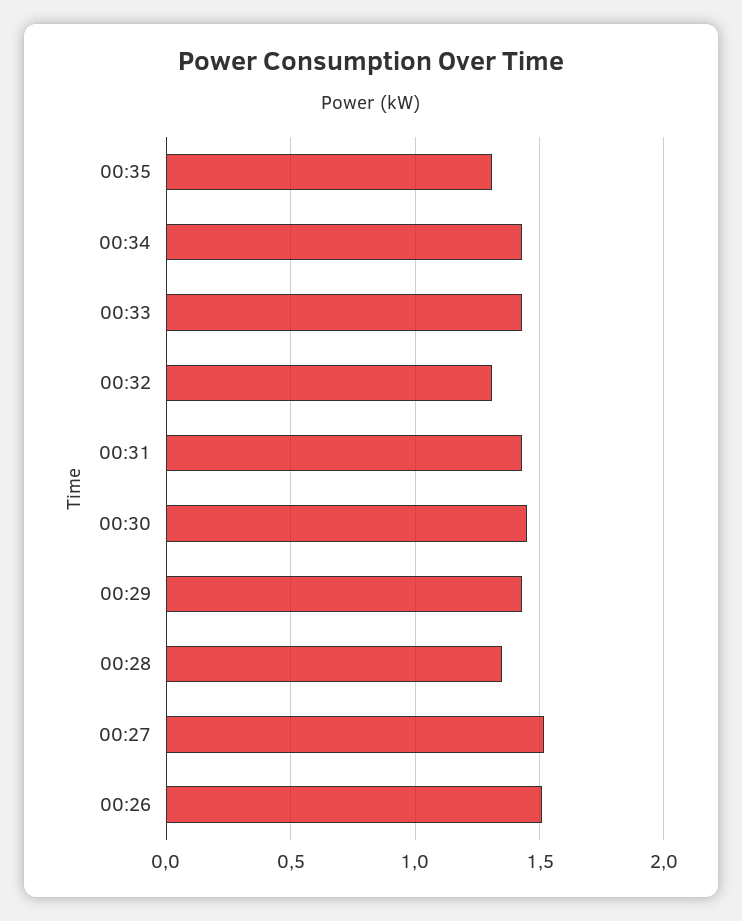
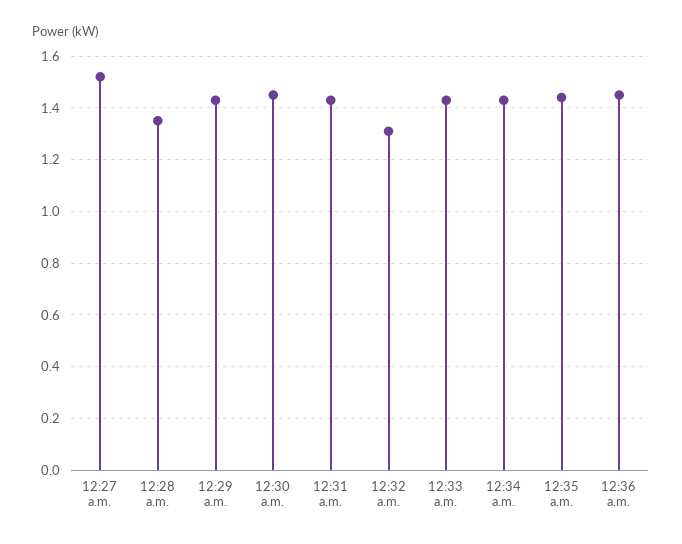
00:35: 1.3 -> 1.45
00:26: 1.5 -> none
12:36 a.m.: none -> 1.45

